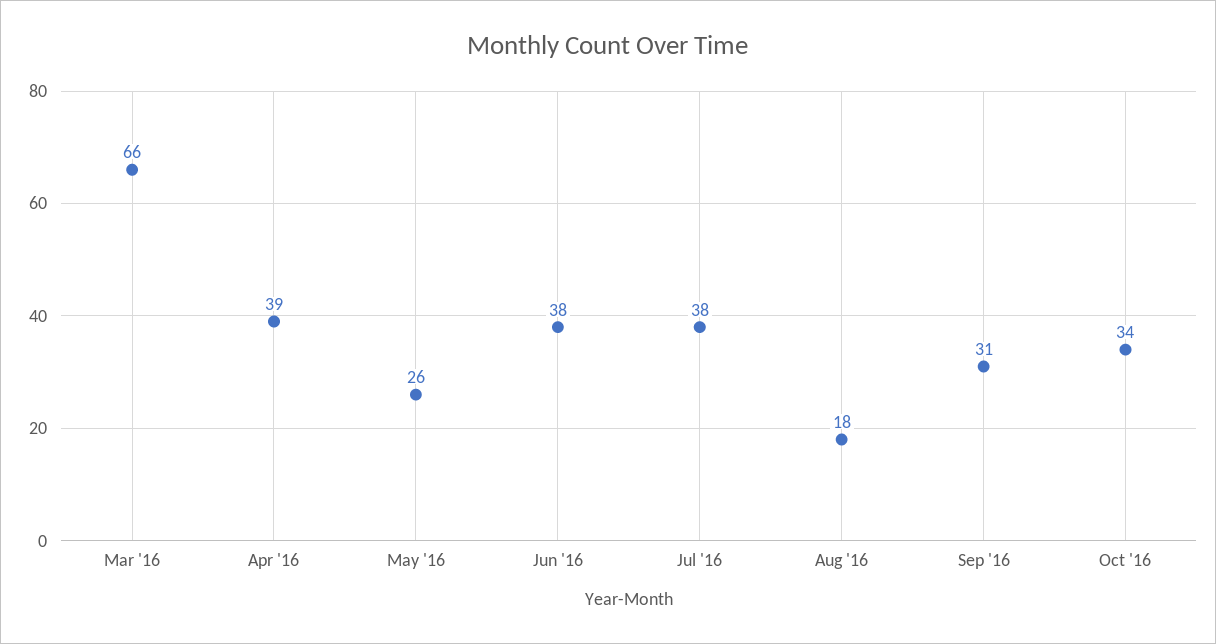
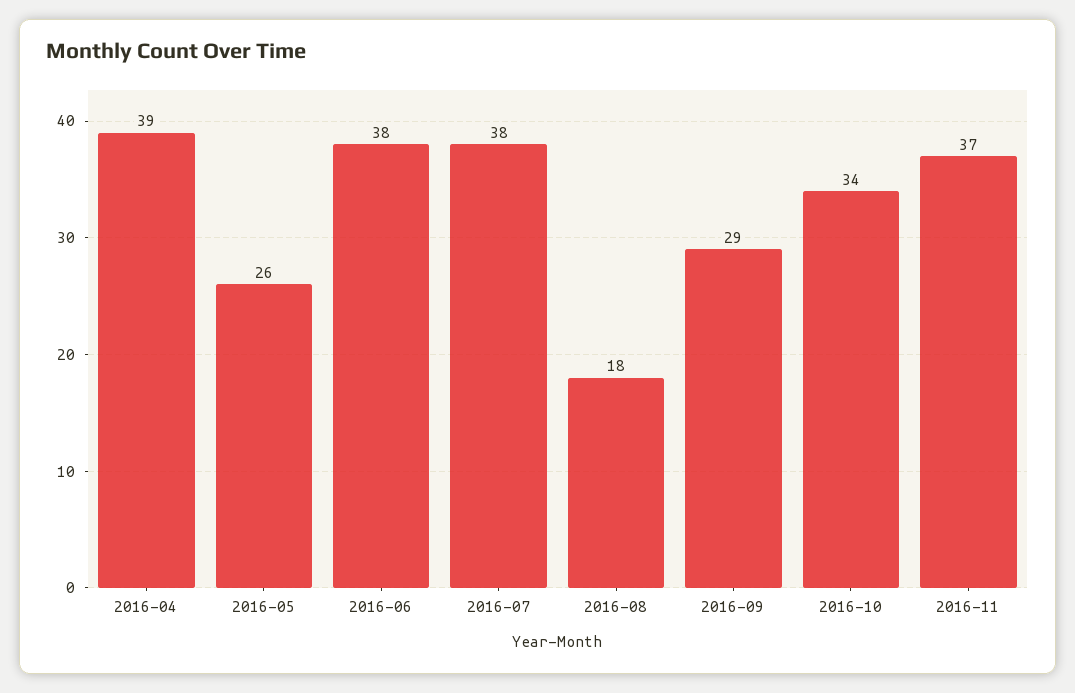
Mar '16: 66 -> none
Sep '16: 31 -> 29
2016-11: none -> 37

